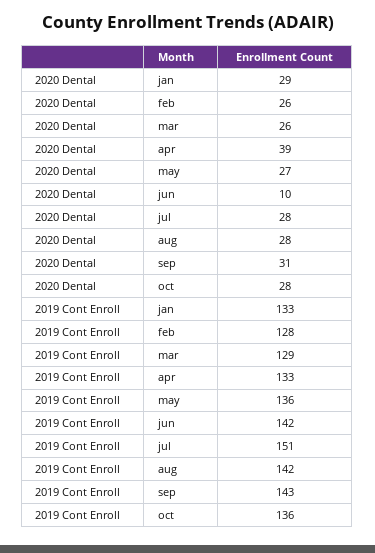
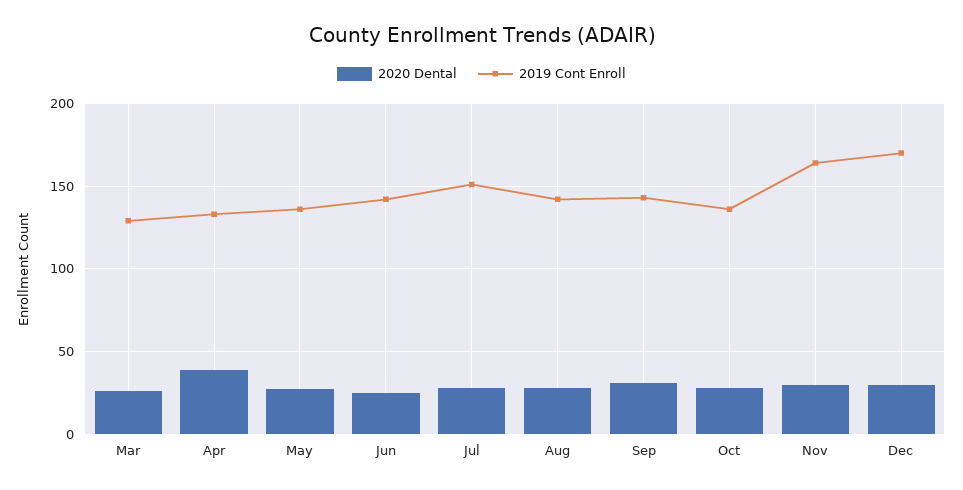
2020 Dental, jan: 29 -> none
2020 Dental, feb: 26 -> none
2020 Dental, jun: 10 -> 25
2019 Cont Enroll, jan: 133 -> none
2019 Cont Enroll, feb: 128 -> none
2020 Dental, Nov: none -> 30
2019 Cont Enroll, Nov: none -> 165
2020 Dental, Dec: none -> 30
2019 Cont Enroll, Dec: none -> 170

